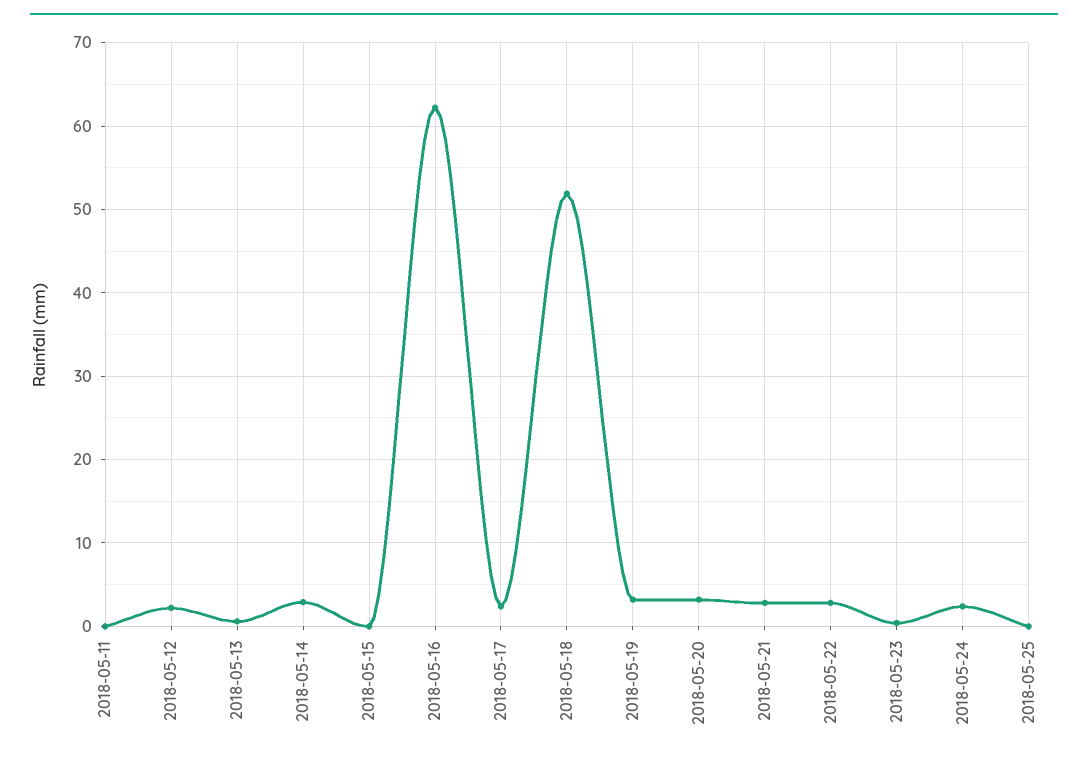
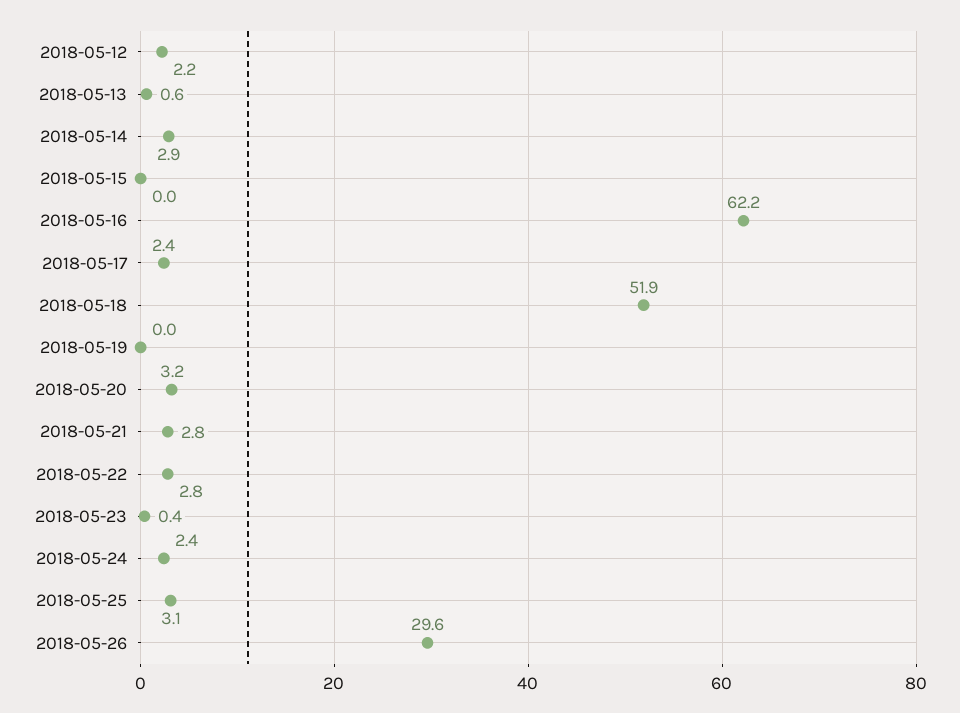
2018-05-11: 0 -> none
2018-05-19: 3 -> 0
2018-05-25: 0 -> 3.1
2018-05-26: none -> 29.6

